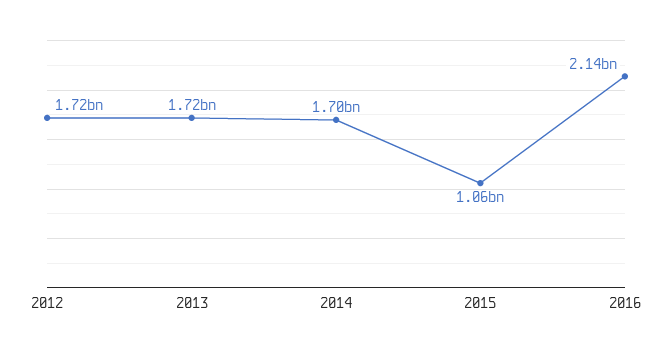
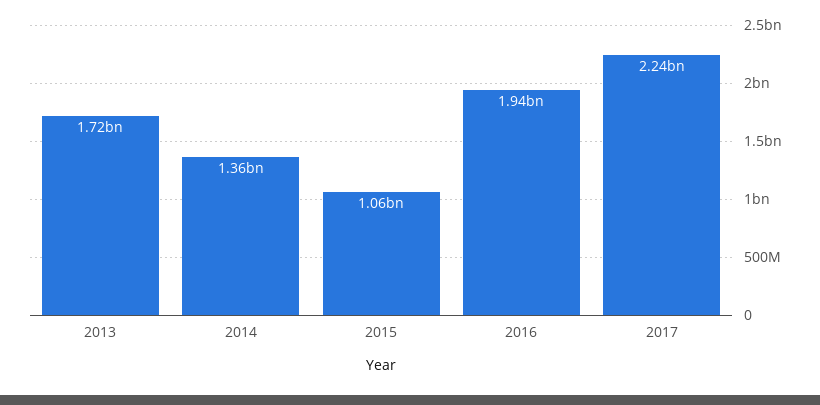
2012: 1720000000 -> none
2014: 1700000000 -> 1360000000
2016: 2140000000 -> 1940000000
2017: none -> 2240000000

